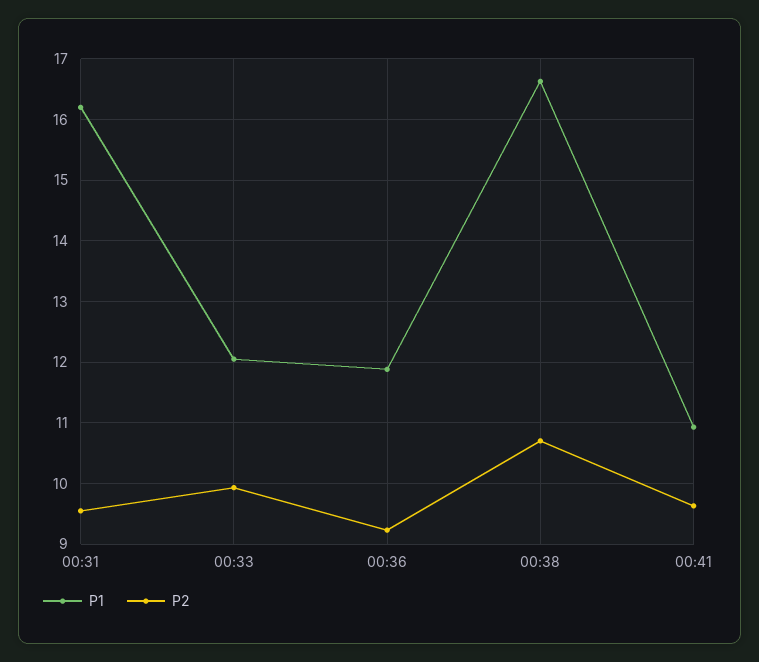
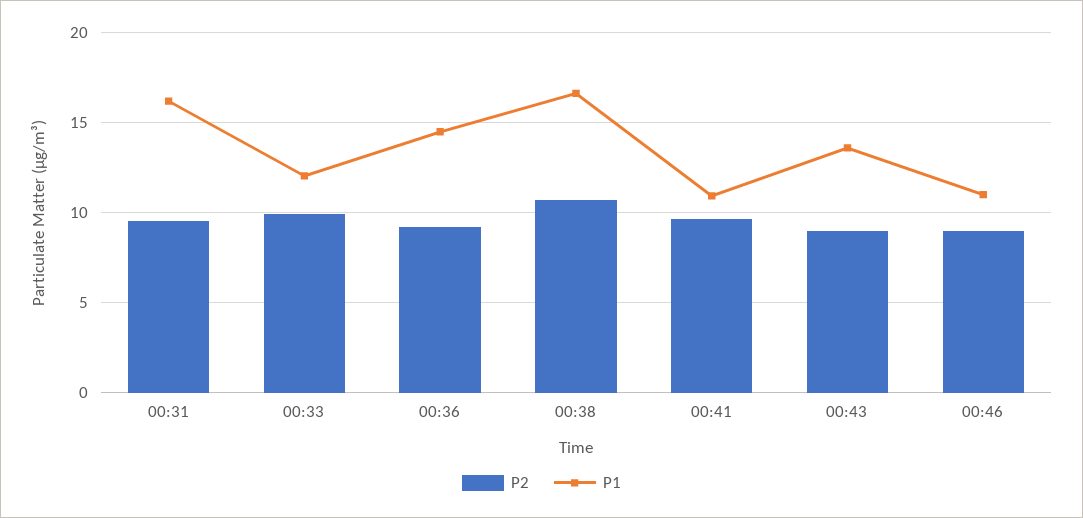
P1, 00:36: 11.9 -> 14.5
P2, 00:43: none -> 9
P1, 00:43: none -> 13.5
P2, 00:46: none -> 9
P1, 00:46: none -> 11

